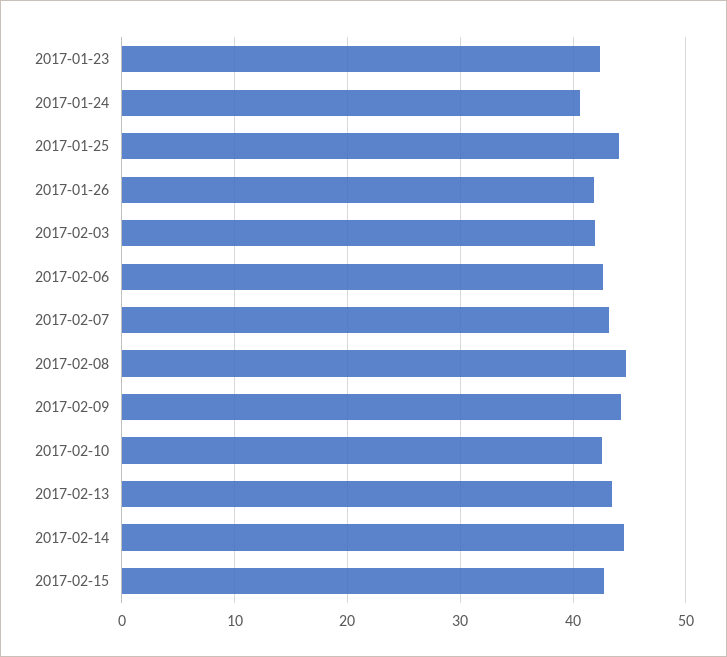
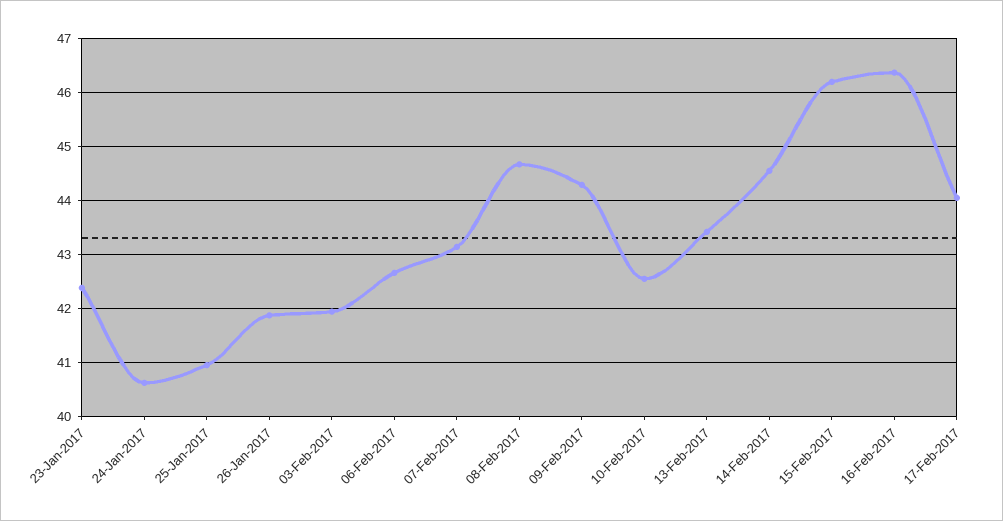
2017-01-25: 44 -> 41
2017-02-15: 43 -> 46.2
16-Feb-2017: none -> 46.4
17-Feb-2017: none -> 44

